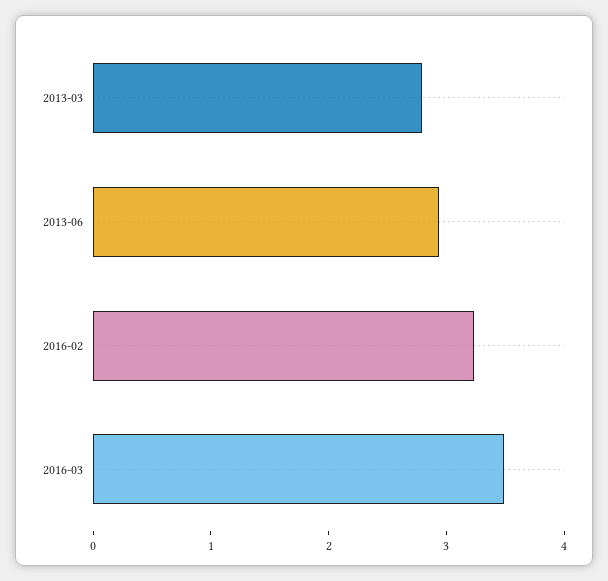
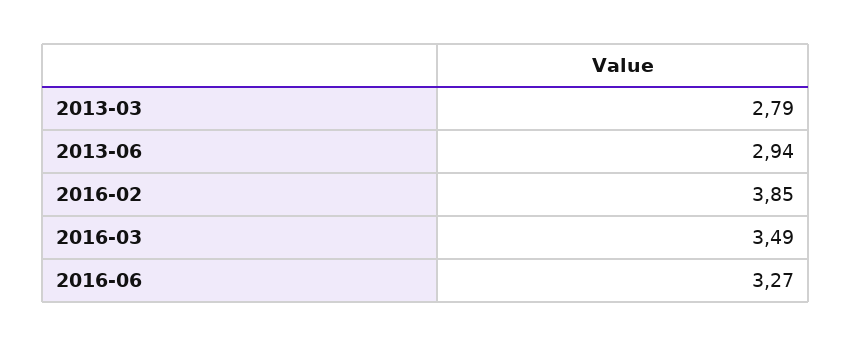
2016-02: 3.2 -> 3.85
2016-06: none -> 3.27

